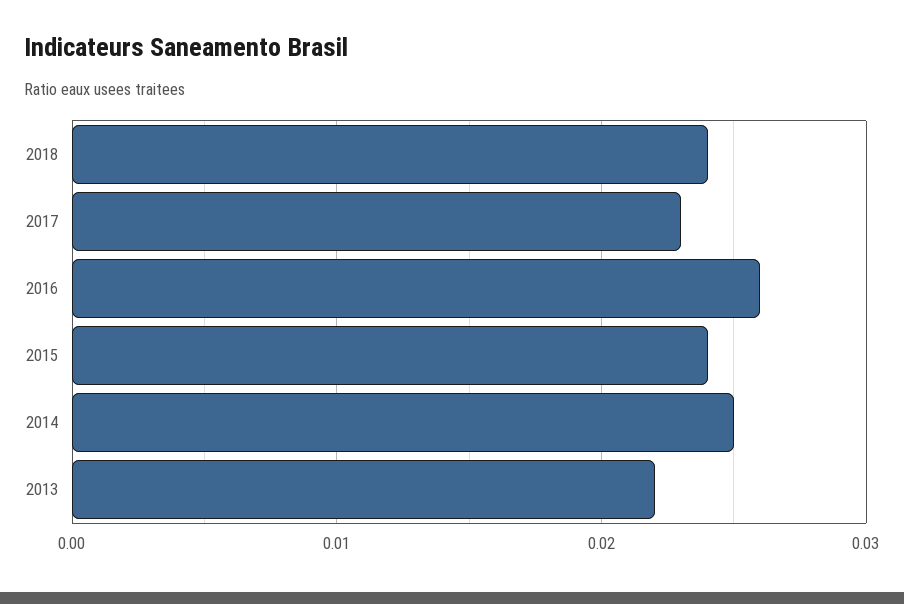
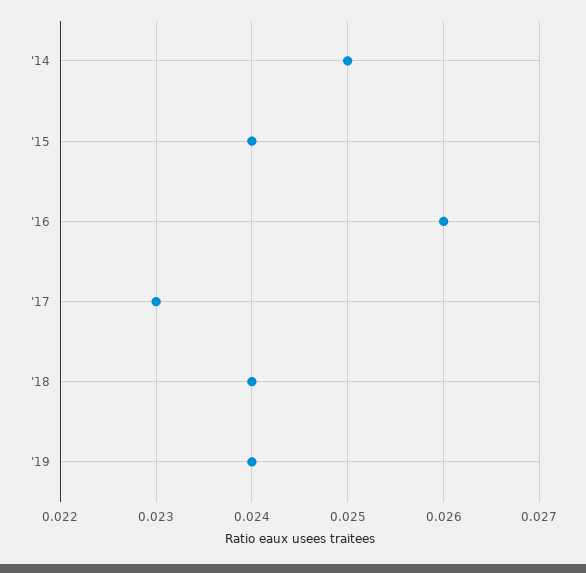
2013: 0.022 -> none
'19: none -> 0.024

